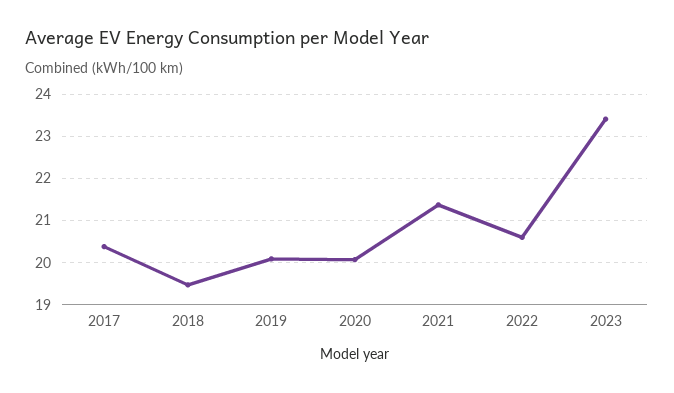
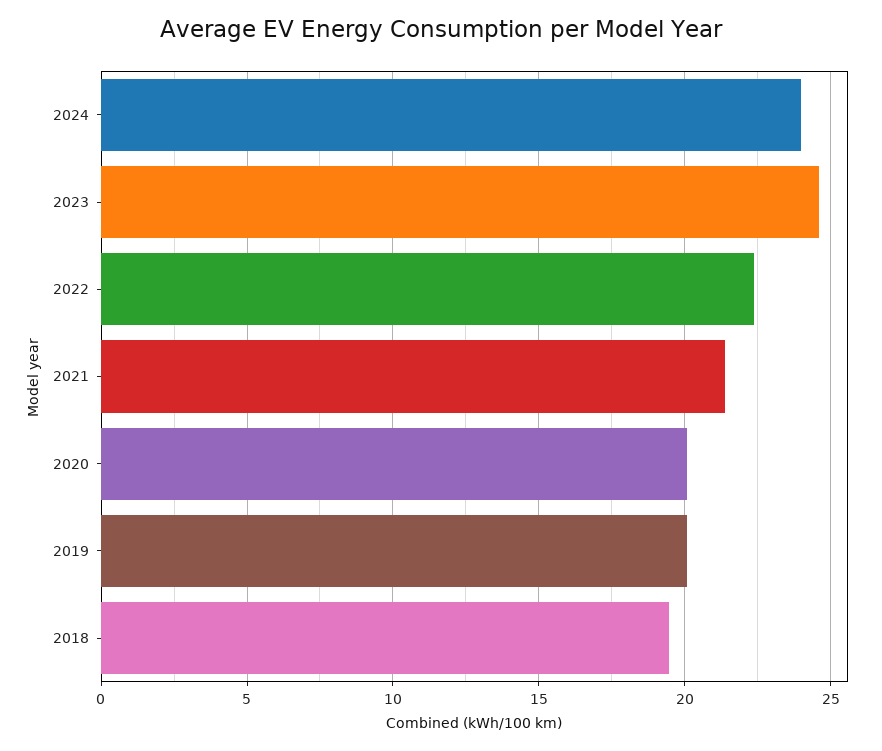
2017: 20.4 -> none
2022: 20.6 -> 22.5
2023: 23.4 -> 24.5
2024: none -> 24

